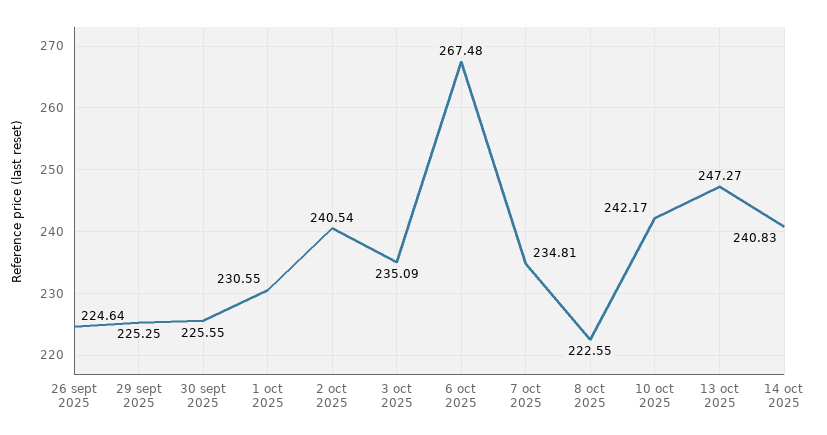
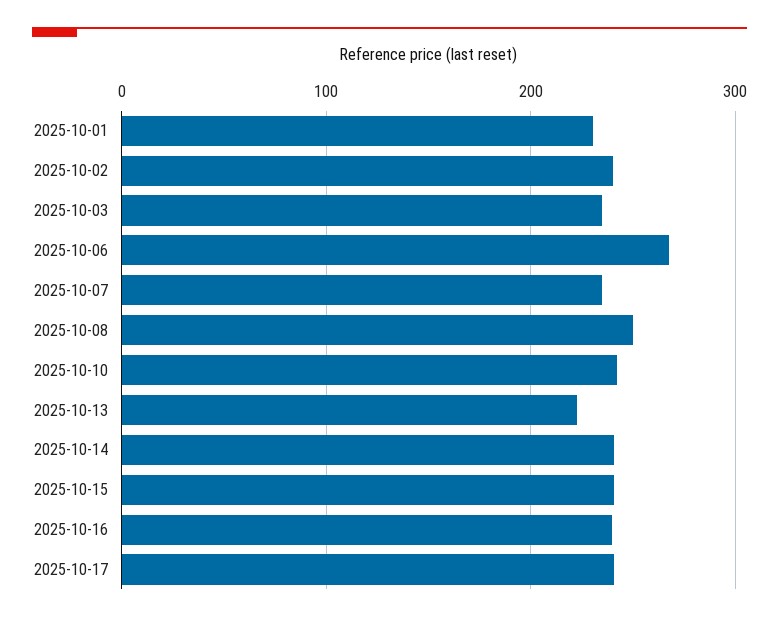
26 sept 2025: 224.64 -> none
29 sept 2025: 225.25 -> none
30 sept 2025: 225.55 -> none
8 oct 2025: 222.55 -> 250
13 oct 2025: 247.27 -> 220
2025-10-15: none -> 240
2025-10-16: none -> 240
2025-10-17: none -> 240

